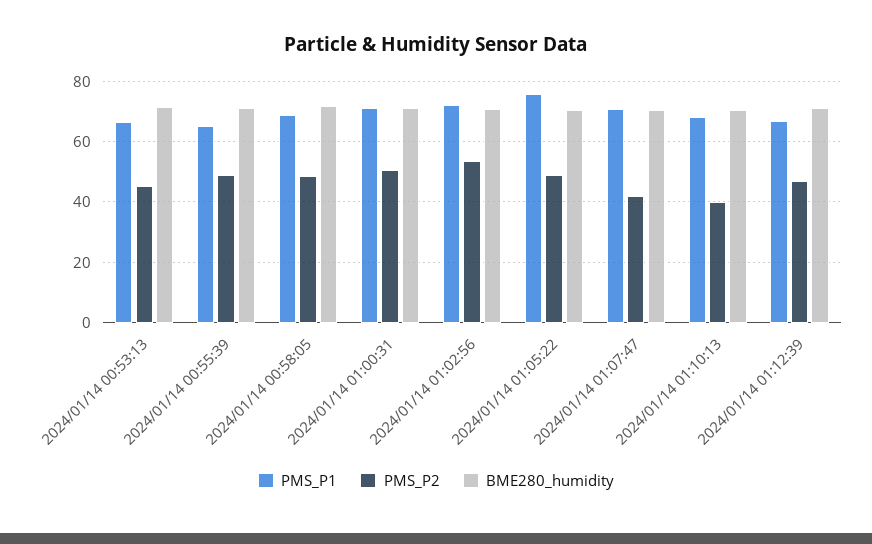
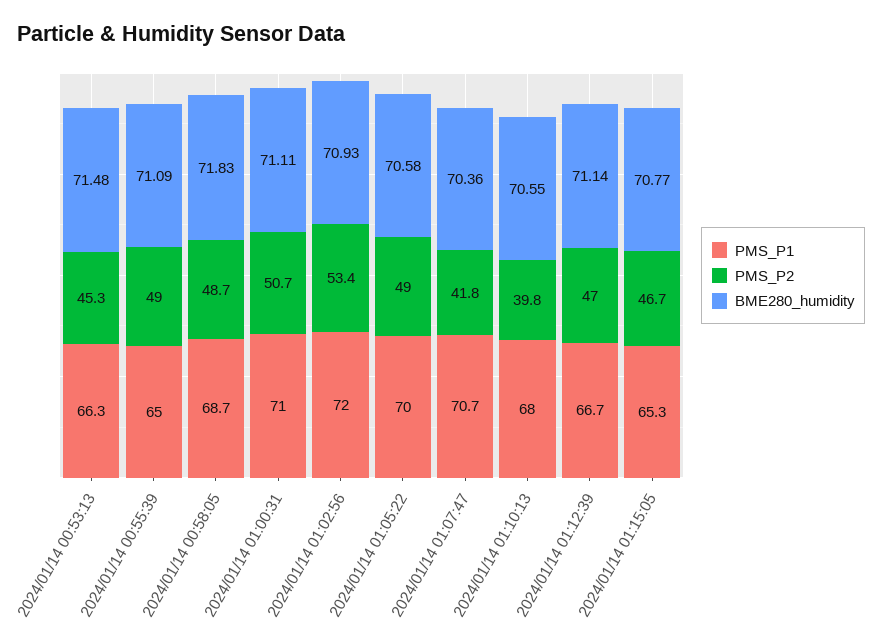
PMS_P1, 2024/01/14 01:05:22: 76 -> 70
PMS_P1, 2024/01/14 01:15:05: none -> 65.3
PMS_P2, 2024/01/14 01:15:05: none -> 46.7
BME280_humidity, 2024/01/14 01:15:05: none -> 70.77

